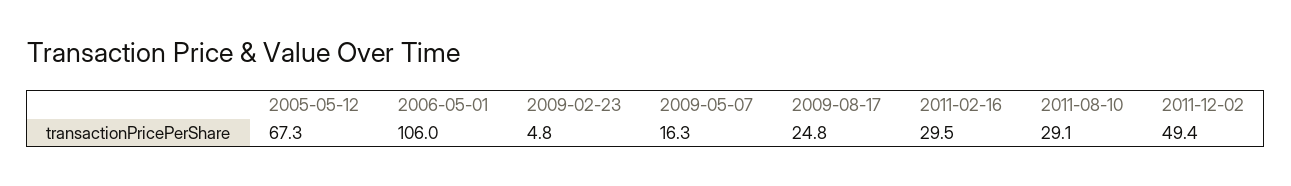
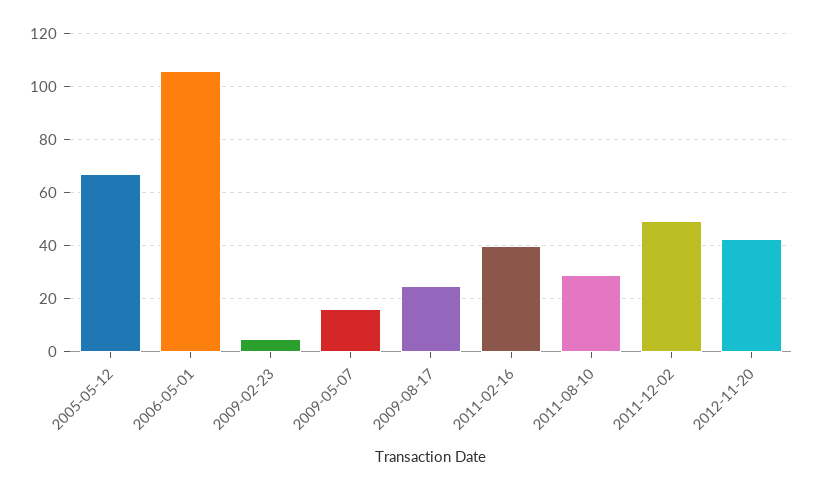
2011-02-16: 29.5 -> 40
2012-11-20: none -> 42.5

